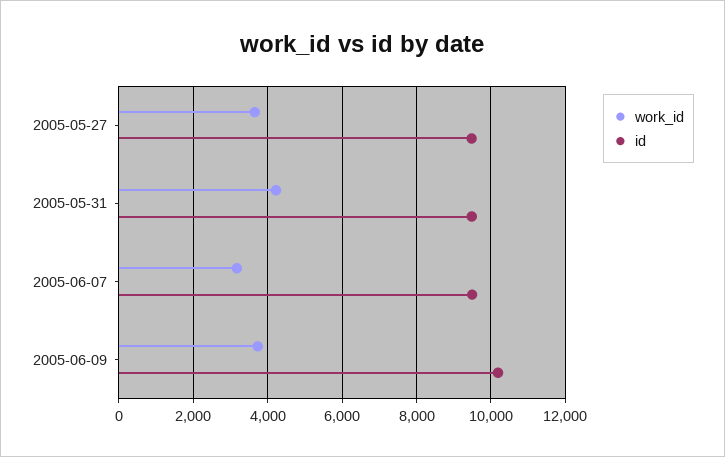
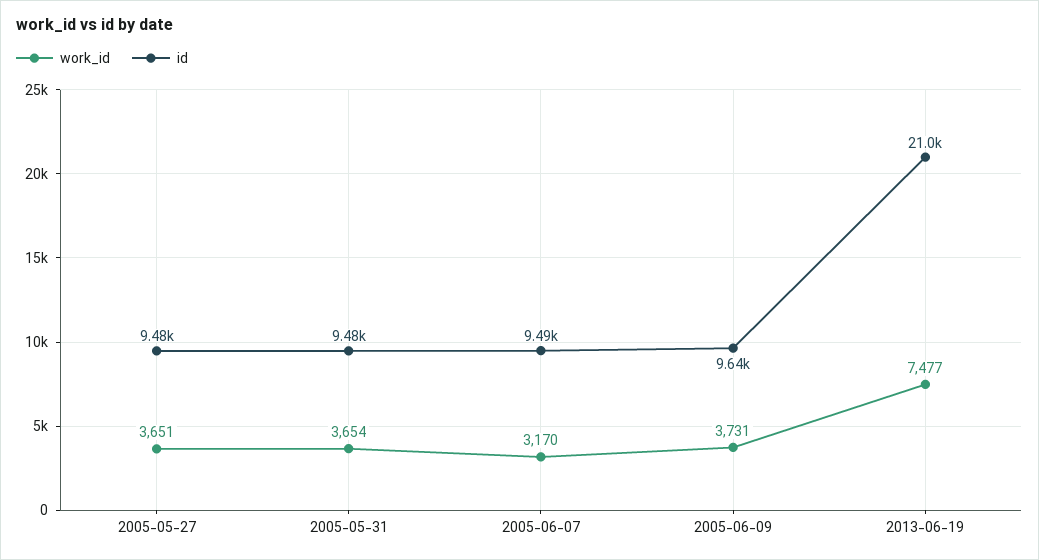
work_id, 2005-05-31: 4200 -> 3654
id, 2005-06-09: 10200 -> 9640
work_id, 2013-06-19: none -> 7477
id, 2013-06-19: none -> 21000

